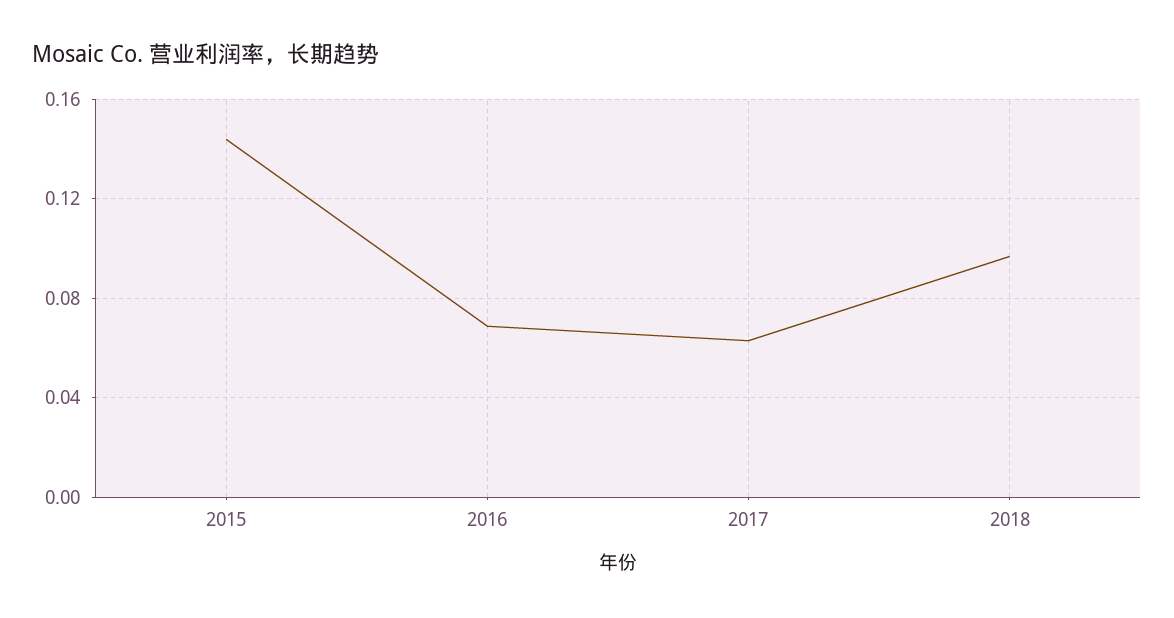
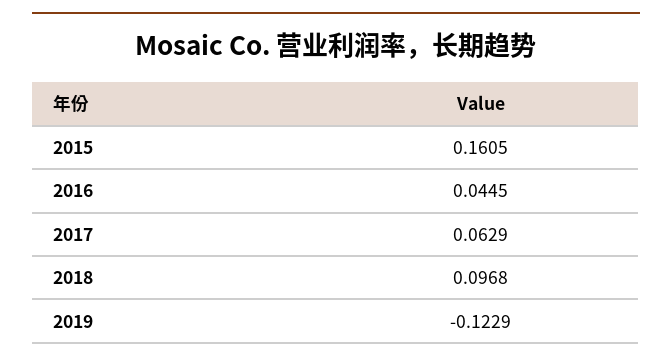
2015: 0.145 -> 0.1605
2016: 0.07 -> 0.0445
2019: none -> -0.1229

